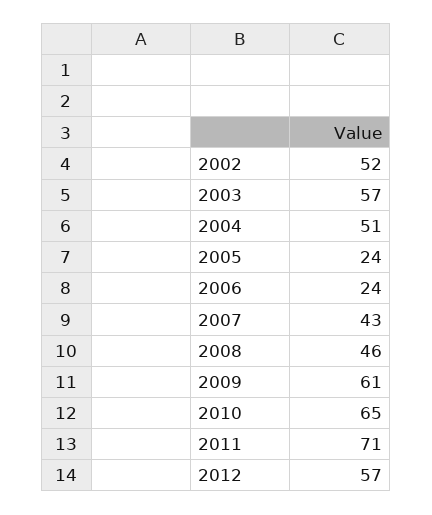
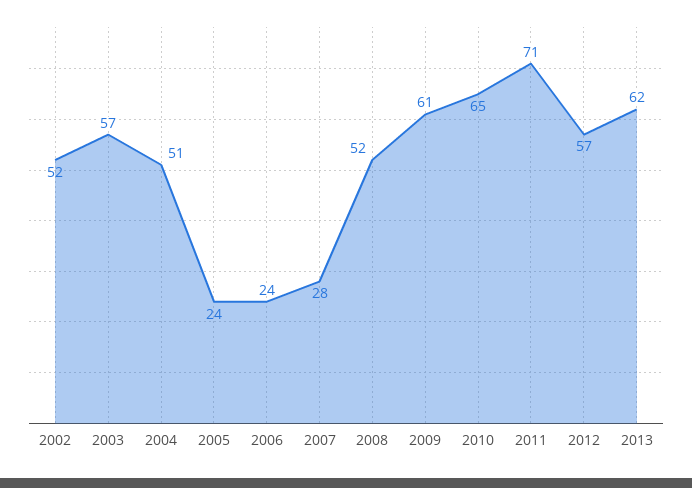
2007: 43 -> 28
2008: 46 -> 52
2013: none -> 62

